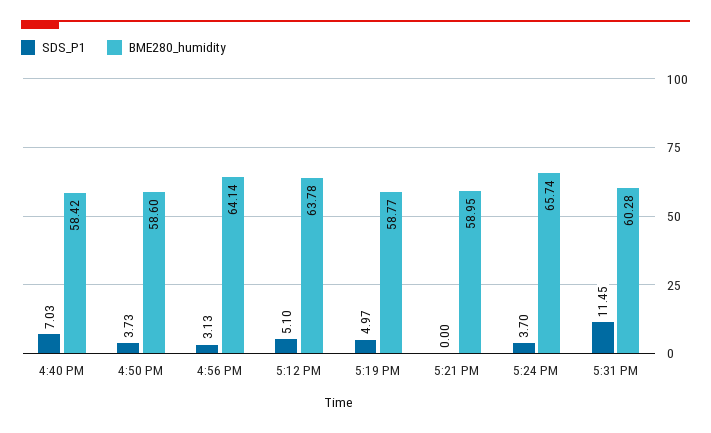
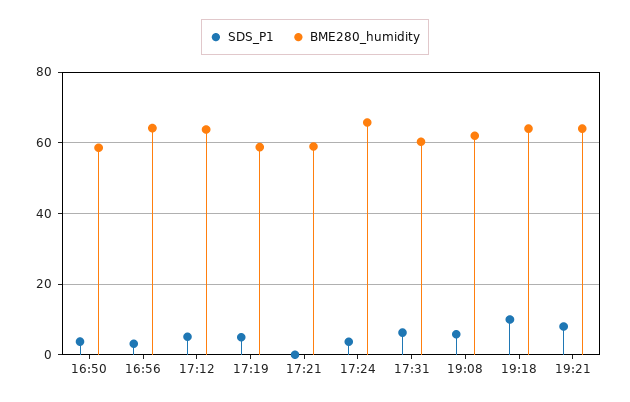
SDS_P1, 4:40 PM: 7.03 -> none
BME280_humidity, 4:40 PM: 58.42 -> none
SDS_P1, 5:31 PM: 11.45 -> 6
SDS_P1, 19:08: none -> 6
BME280_humidity, 19:08: none -> 62
SDS_P1, 19:18: none -> 10
BME280_humidity, 19:18: none -> 64
SDS_P1, 19:21: none -> 8
BME280_humidity, 19:21: none -> 64

